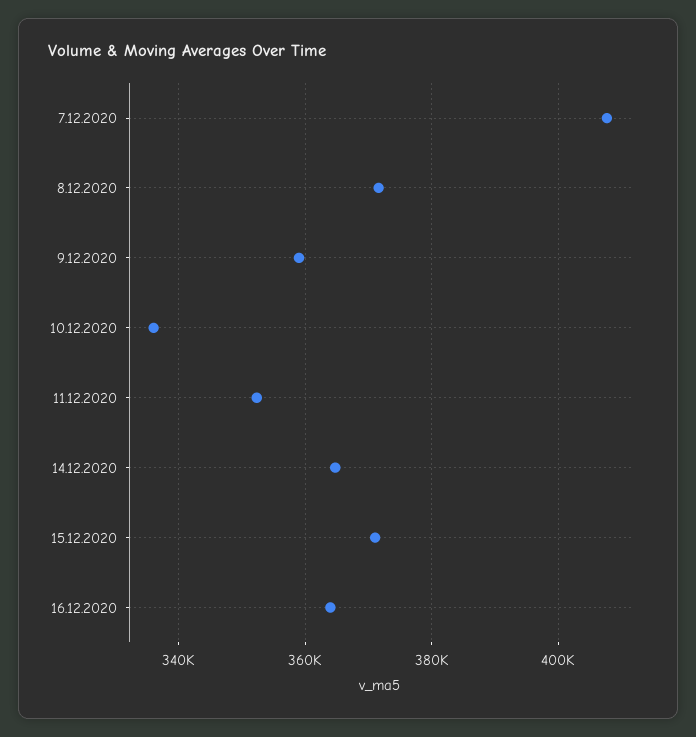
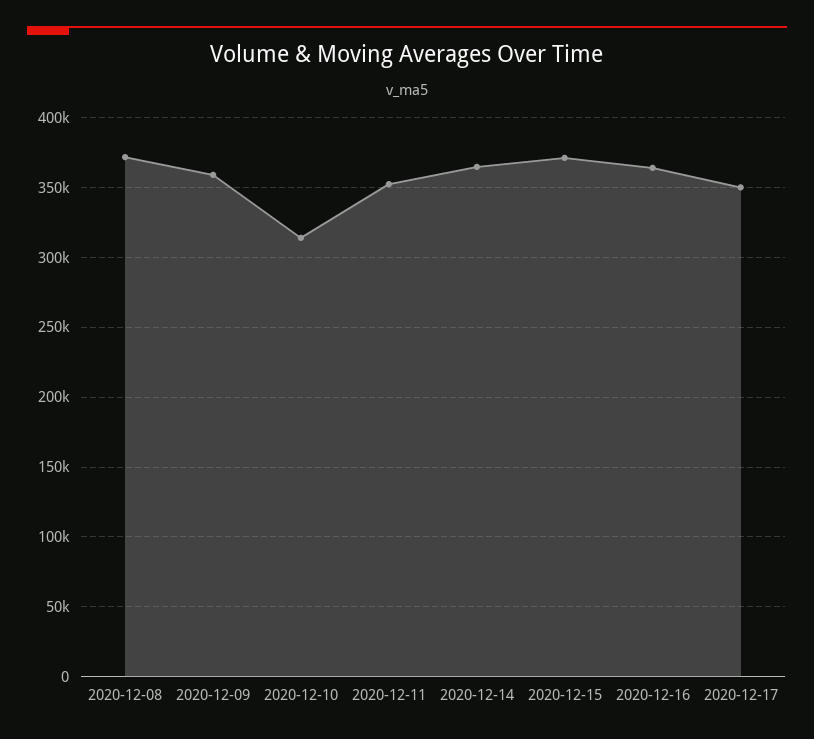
7.12.2020: 408000 -> none
10.12.2020: 336000 -> 315000
2020-12-17: none -> 350000

